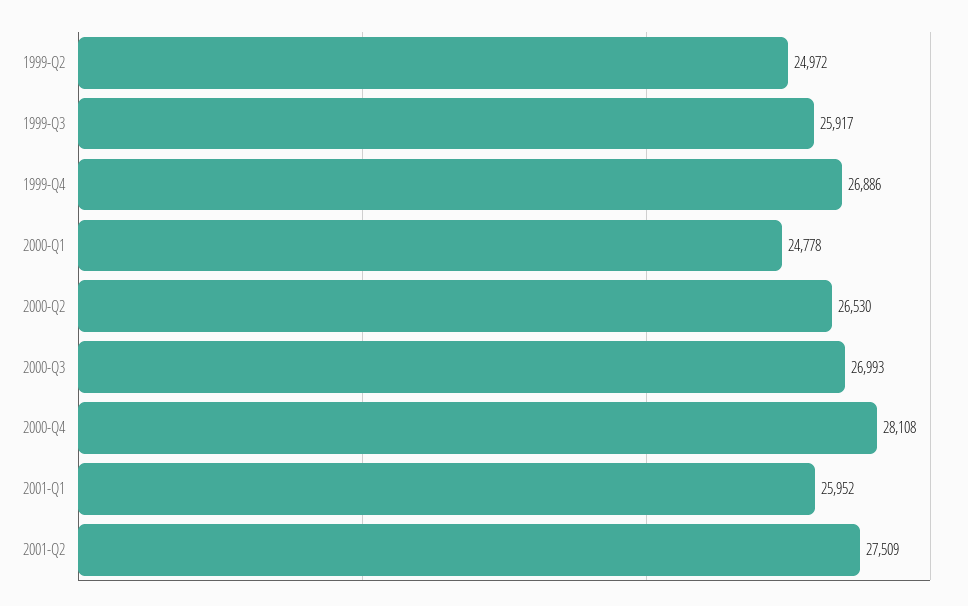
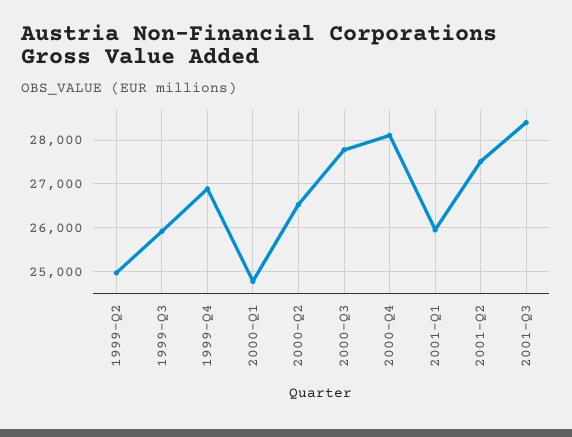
2000-Q3: 26993 -> 27800
2001-Q3: none -> 28400

